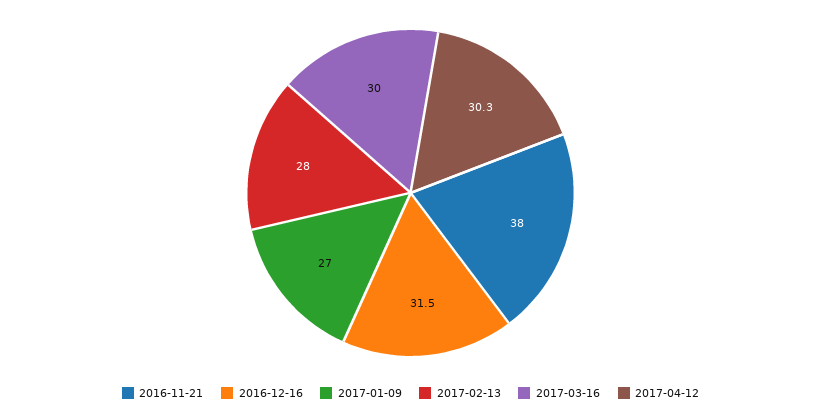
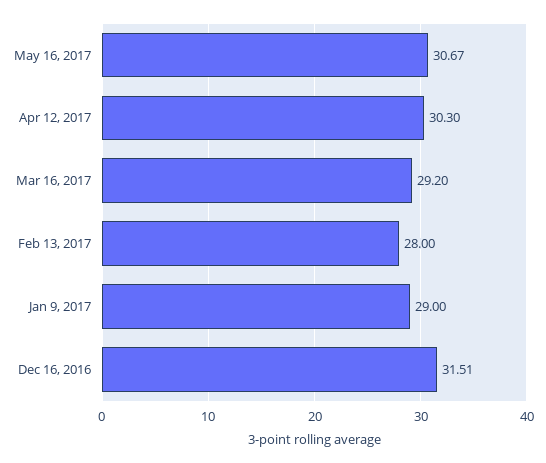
2016-11-21: 38 -> none
2016-12-16: 31.5 -> 31.51
2017-01-09: 27 -> 29
2017-03-16: 30 -> 29.2
May 16, 2017: none -> 30.67

